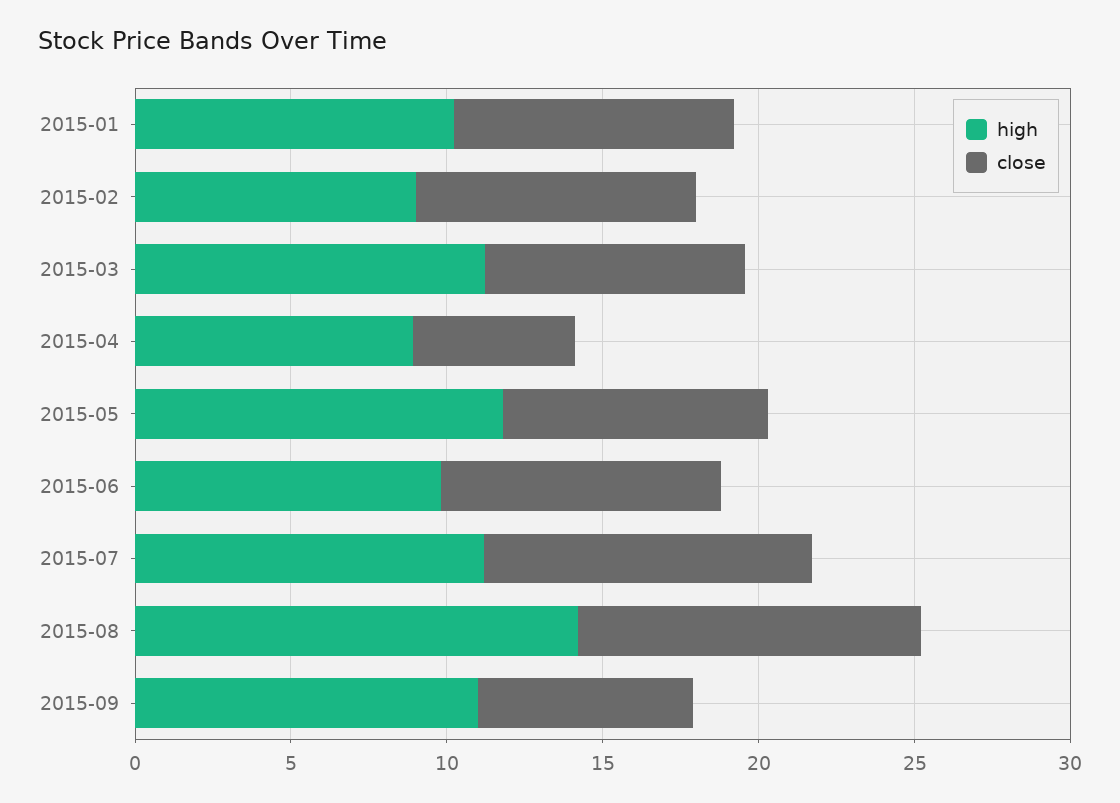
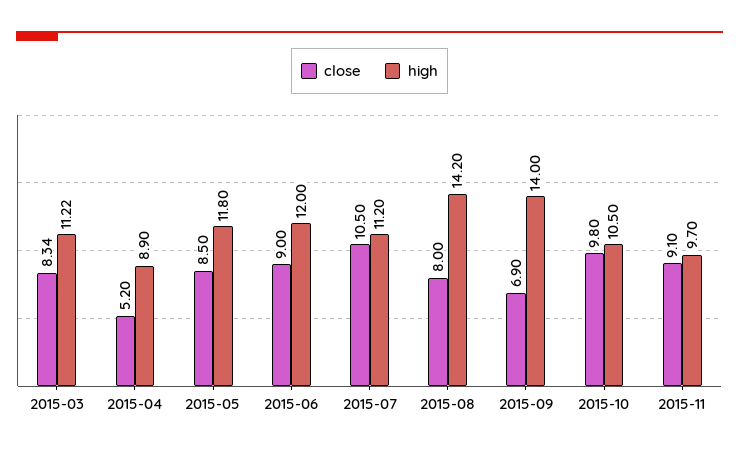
high, 2015-01: 10 -> none
close, 2015-01: 9 -> none
high, 2015-02: 9 -> none
close, 2015-02: 9 -> none
high, 2015-06: 10 -> 12
close, 2015-08: 11 -> 8
high, 2015-09: 11 -> 14
close, 2015-10: none -> 9.8
high, 2015-10: none -> 10.5
close, 2015-11: none -> 9.1
high, 2015-11: none -> 9.7

